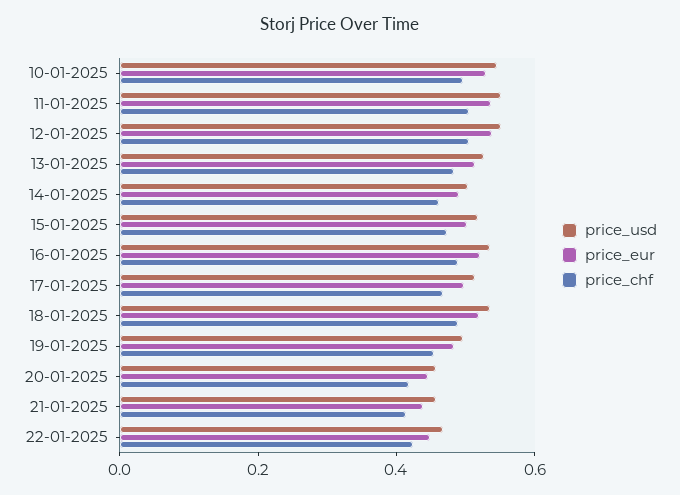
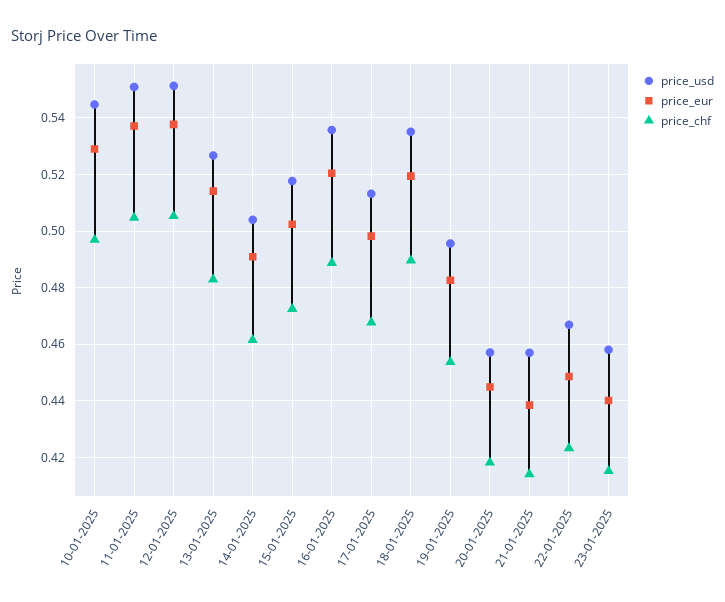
price_usd, 23-01-2025: none -> 0.4575
price_eur, 23-01-2025: none -> 0.44
price_chf, 23-01-2025: none -> 0.415

